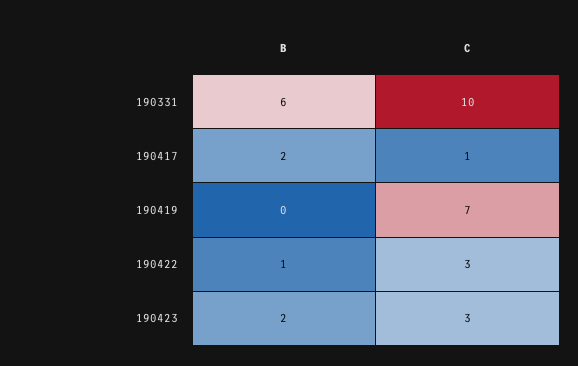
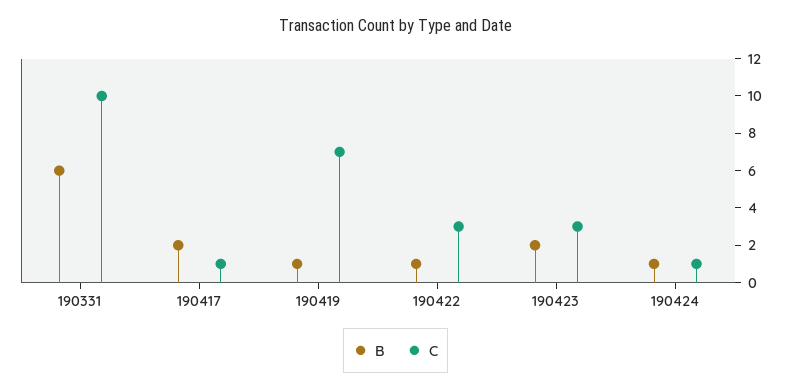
B, 190419: 0 -> 1
B, 190424: none -> 1
C, 190424: none -> 1

